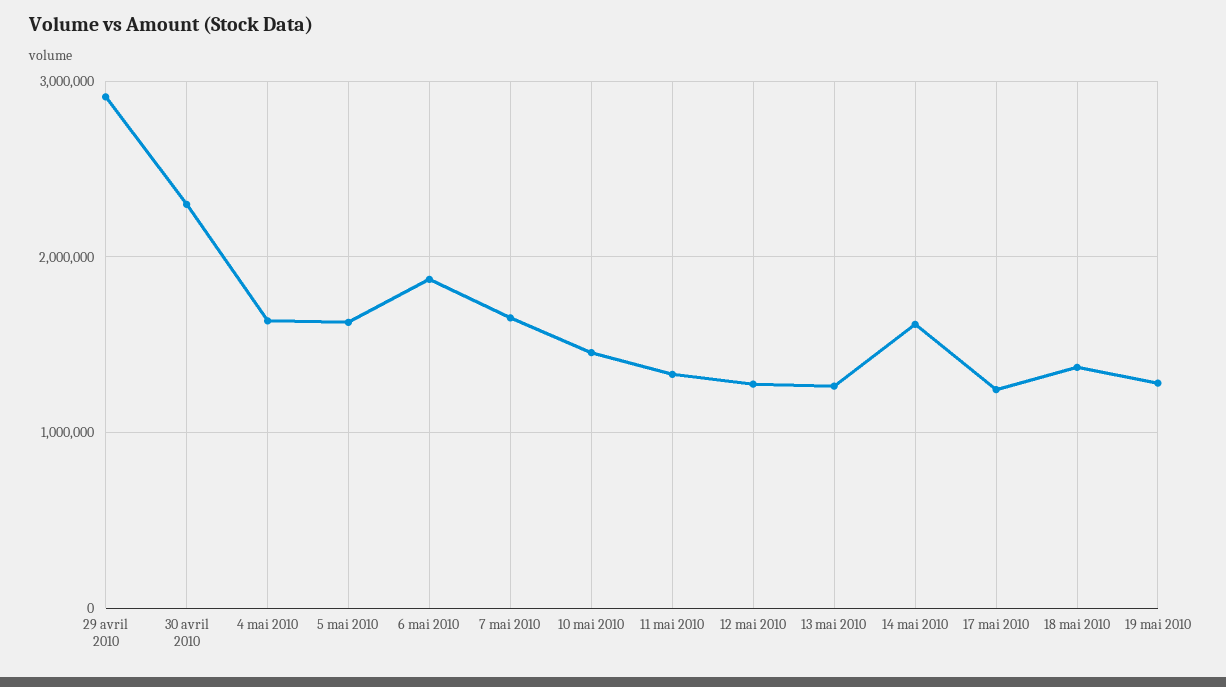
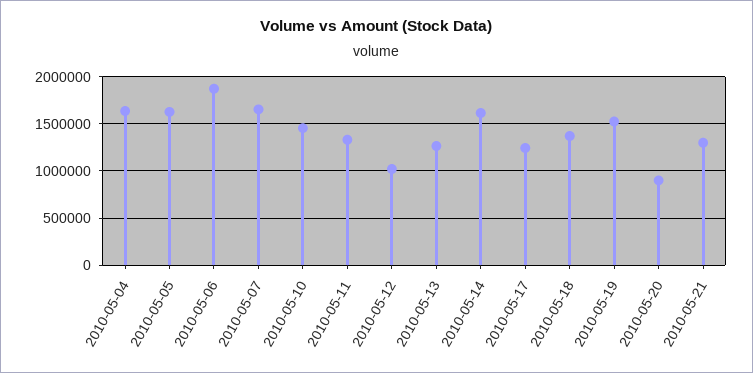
29 avril 2010: 2900000 -> none
30 avril 2010: 2300000 -> none
12 mai 2010: 1300000 -> 1000000
19 mai 2010: 1300000 -> 1500000
2010-05-20: none -> 900000
2010-05-21: none -> 1300000

